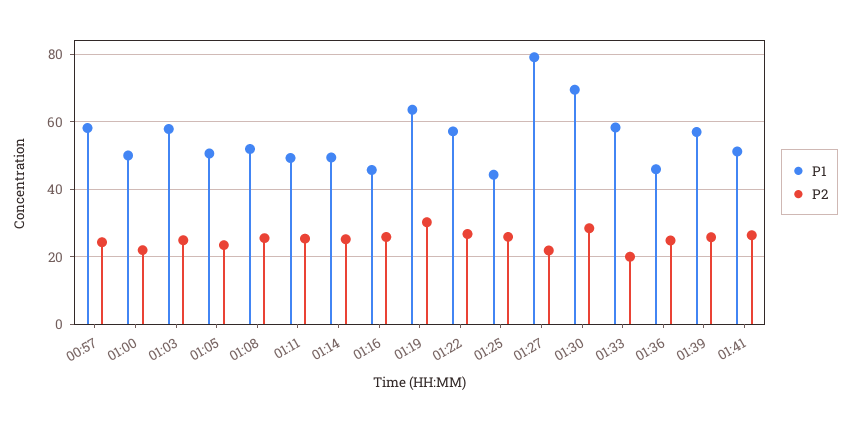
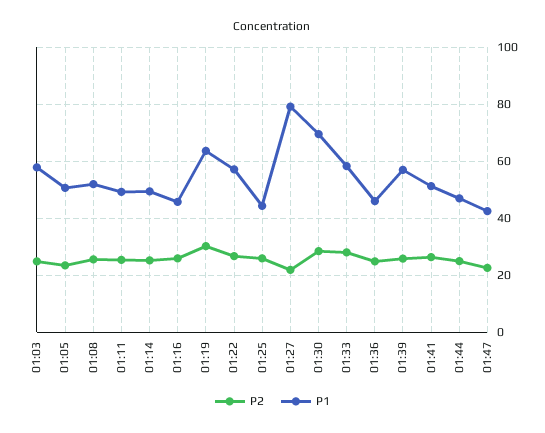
P1, 00:57: 58 -> none
P2, 00:57: 24 -> none
P1, 01:00: 50 -> none
P2, 01:00: 22 -> none
P2, 01:33: 20 -> 27.5
P2, 01:44: none -> 25
P1, 01:44: none -> 47.5
P2, 01:47: none -> 22.5
P1, 01:47: none -> 42.5

